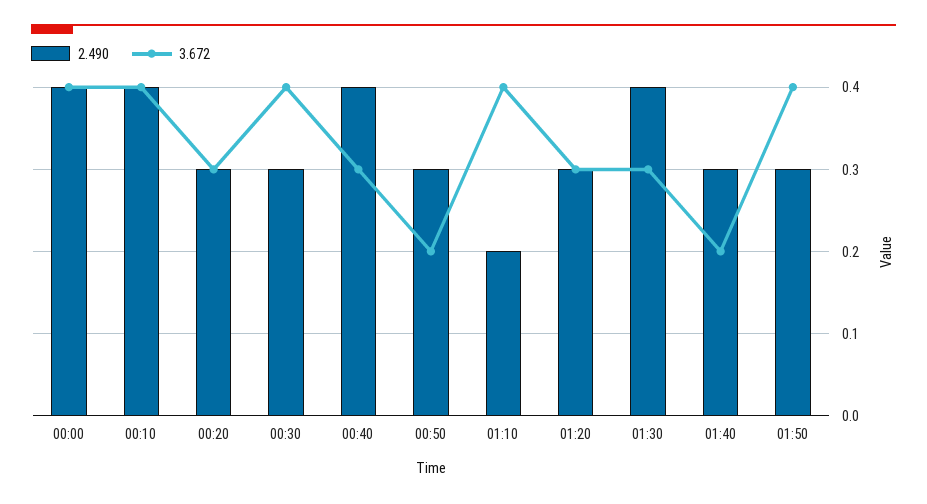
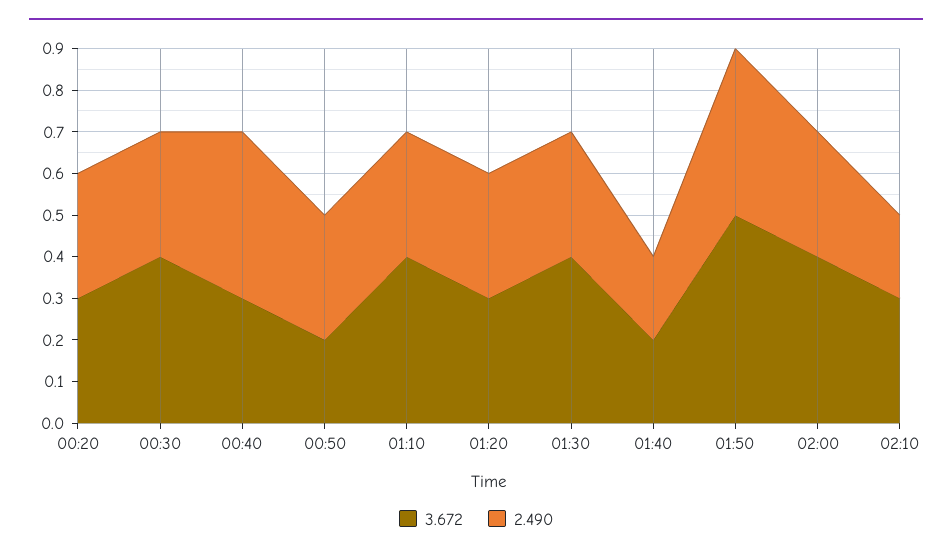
2.490, 00:00: 0.4 -> none
3.672, 00:00: 0.4 -> none
2.490, 00:10: 0.4 -> none
3.672, 00:10: 0.4 -> none
2.490, 01:10: 0.2 -> 0.3
2.490, 01:30: 0.4 -> 0.3
3.672, 01:30: 0.3 -> 0.4
2.490, 01:40: 0.3 -> 0.2
2.490, 01:50: 0.3 -> 0.4
3.672, 01:50: 0.4 -> 0.5
3.672, 02:00: none -> 0.4
2.490, 02:00: none -> 0.3
3.672, 02:10: none -> 0.3
2.490, 02:10: none -> 0.2

